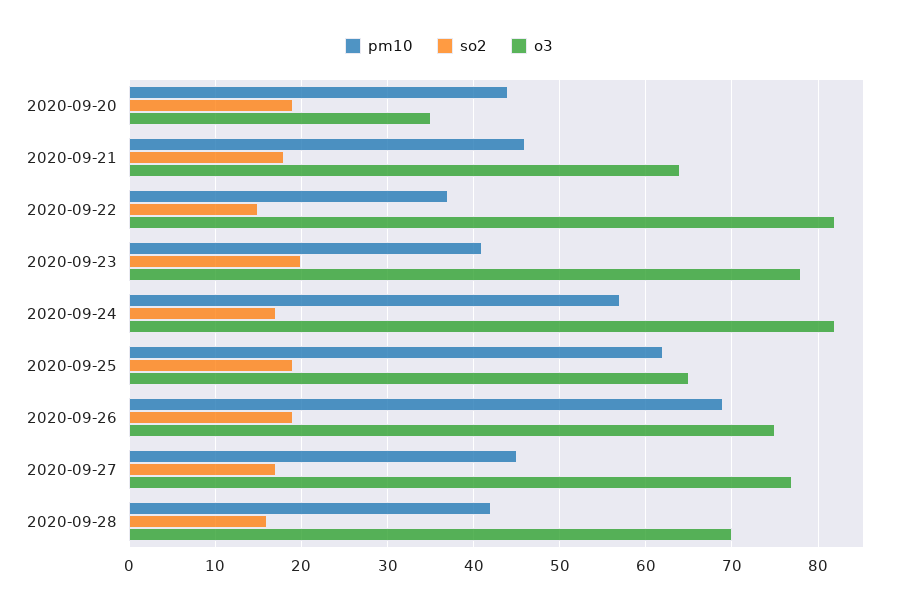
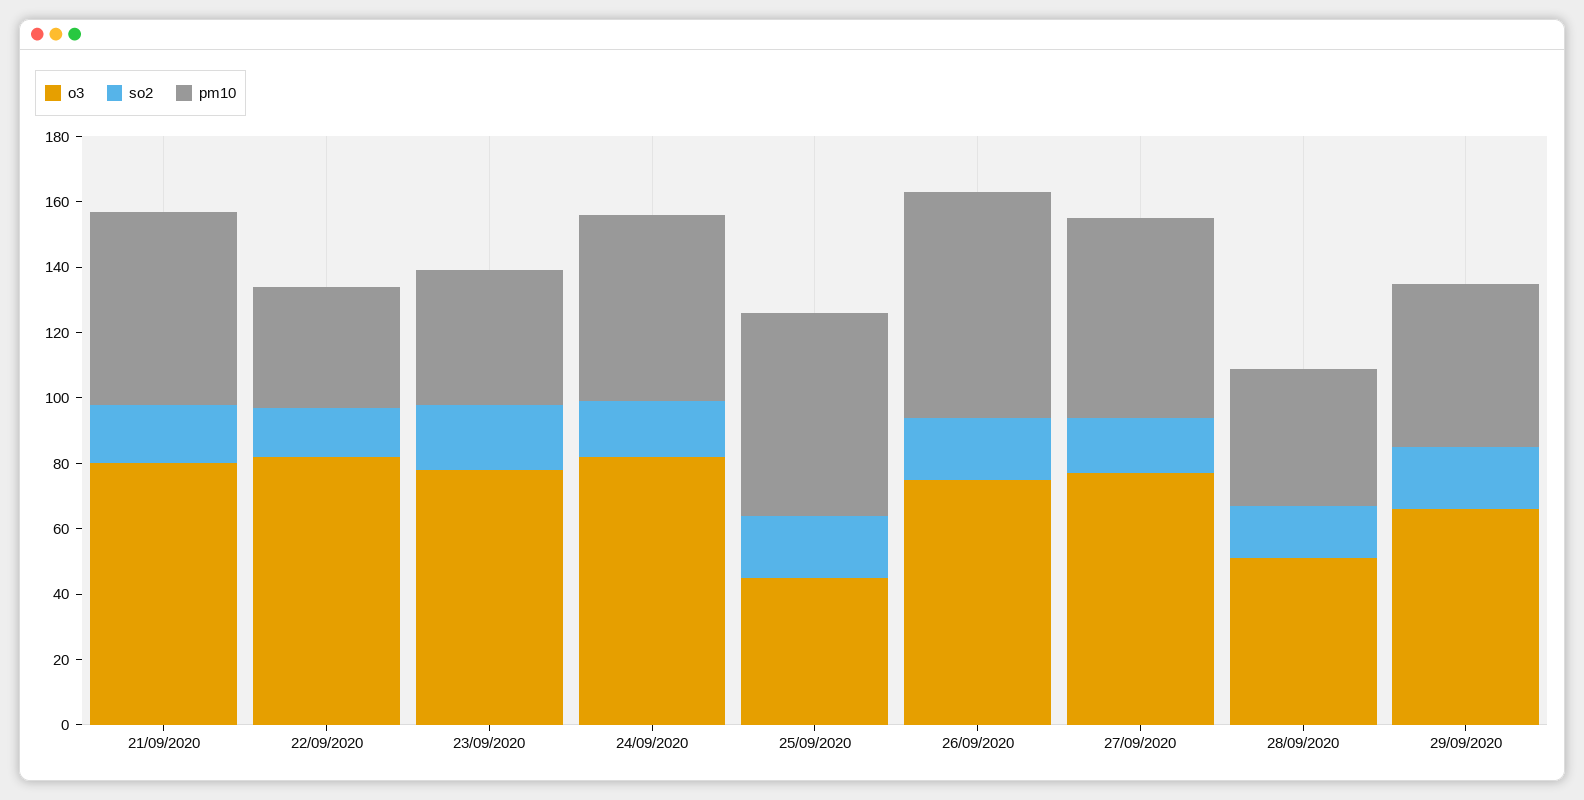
pm10, 2020-09-20: 44 -> none
so2, 2020-09-20: 19 -> none
o3, 2020-09-20: 35 -> none
pm10, 2020-09-21: 46 -> 60
o3, 2020-09-21: 64 -> 80
o3, 2020-09-25: 65 -> 45
pm10, 2020-09-27: 45 -> 60
o3, 2020-09-28: 70 -> 50
o3, 29/09/2020: none -> 65
so2, 29/09/2020: none -> 20
pm10, 29/09/2020: none -> 50

